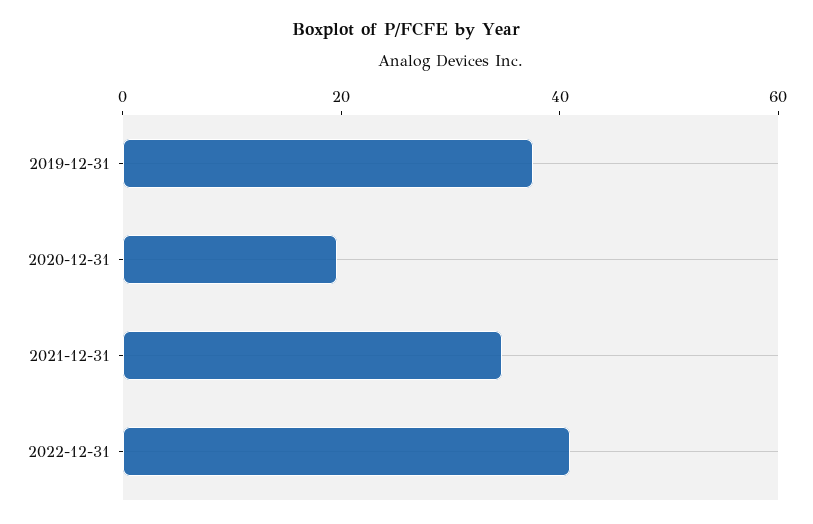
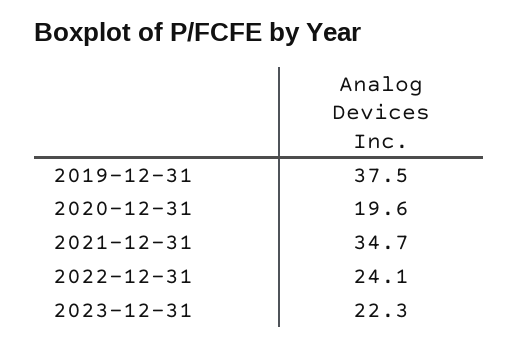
2022-12-31: 40 -> 24.1
2023-12-31: none -> 22.3

